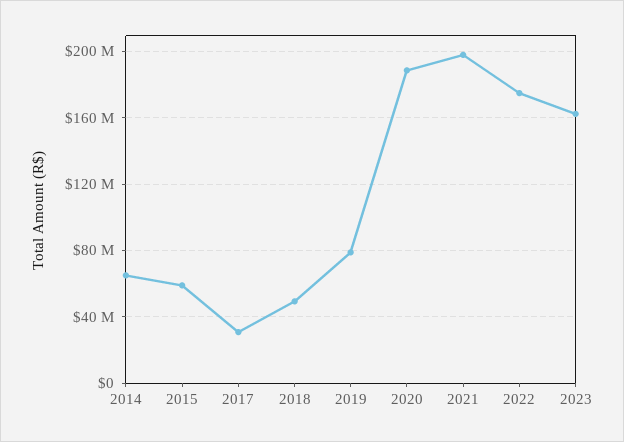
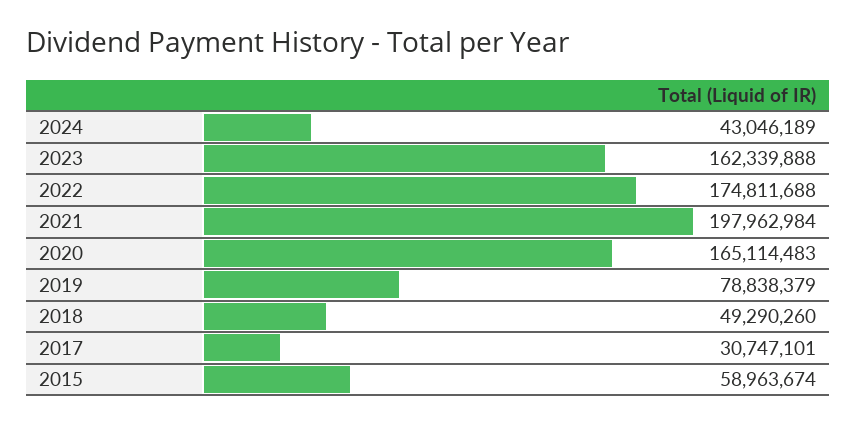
2014: 65000000 -> none
2020: 190000000 -> 165114483
2024: none -> 43046189

